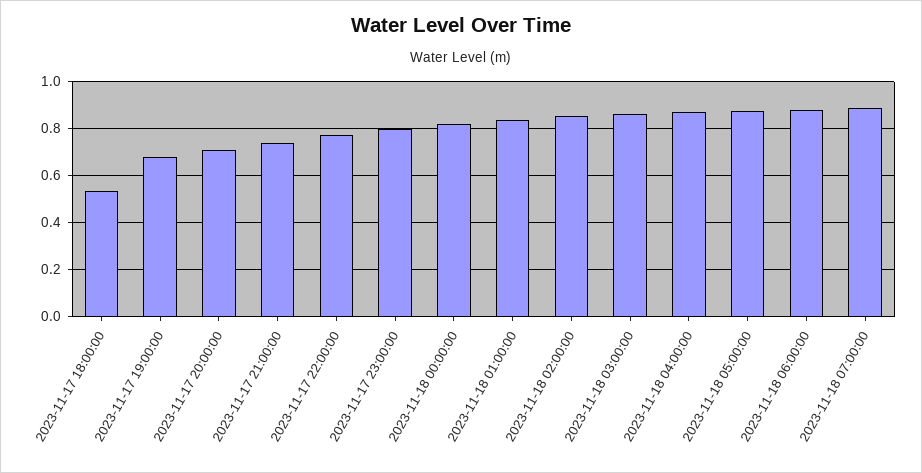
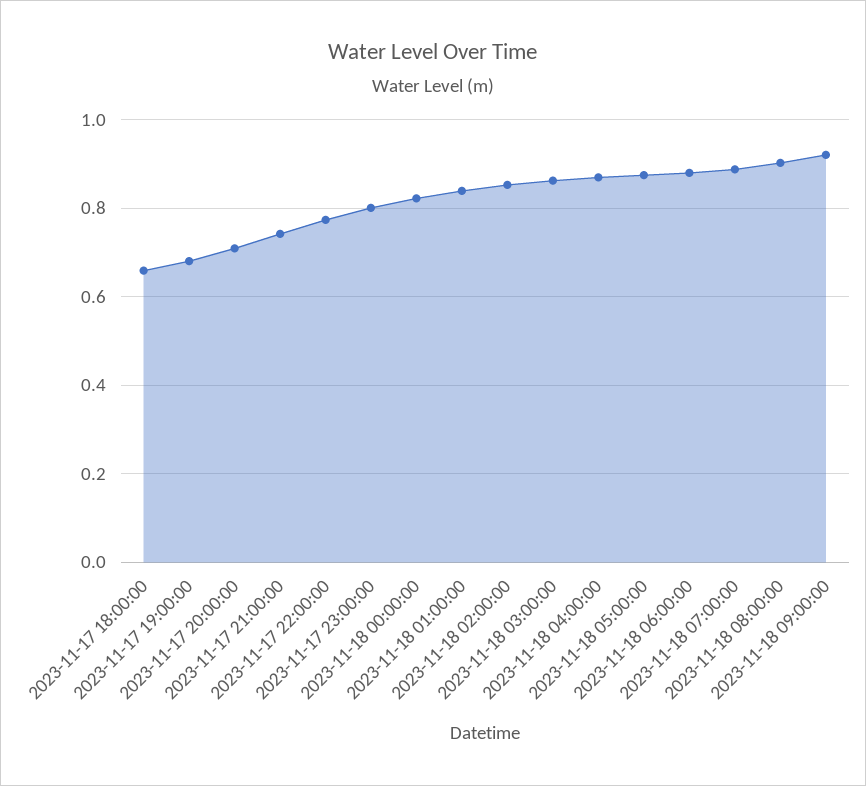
2023-11-17 18:00:00: 0.55 -> 0.66
2023-11-18 08:00:00: none -> 0.9
2023-11-18 09:00:00: none -> 0.92

